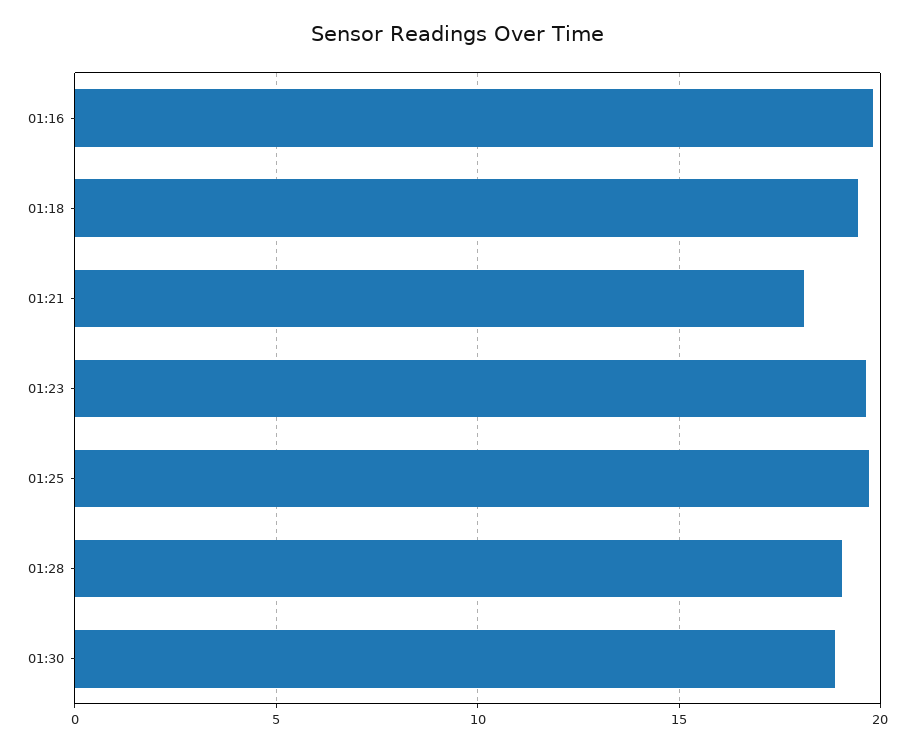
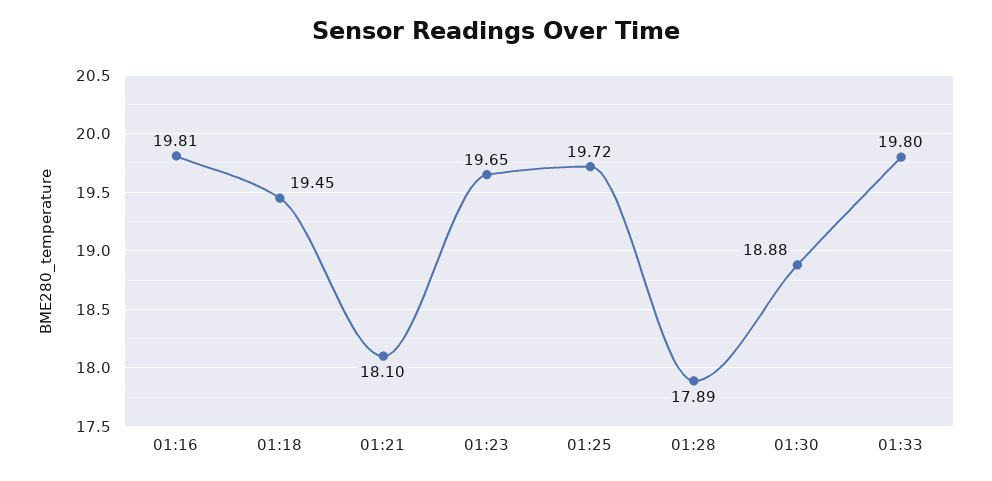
01:28: 19 -> 17.89
01:33: none -> 19.8

